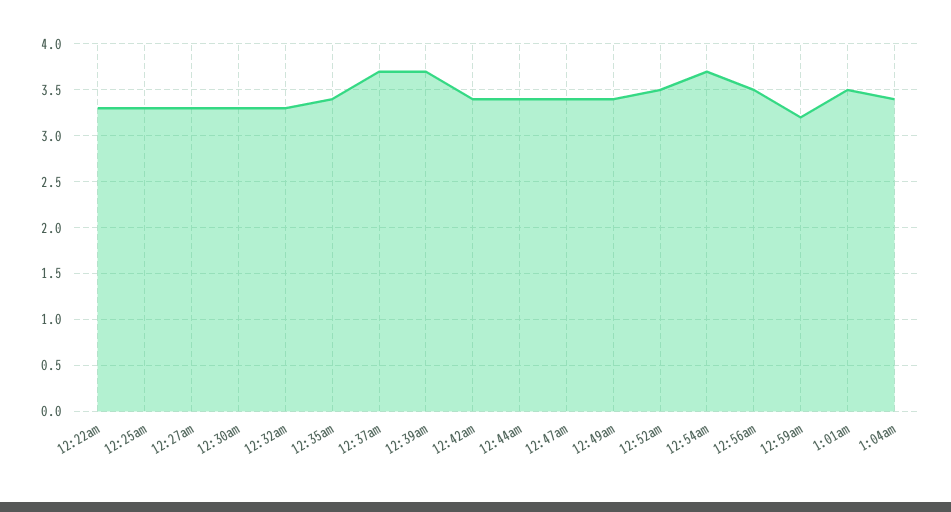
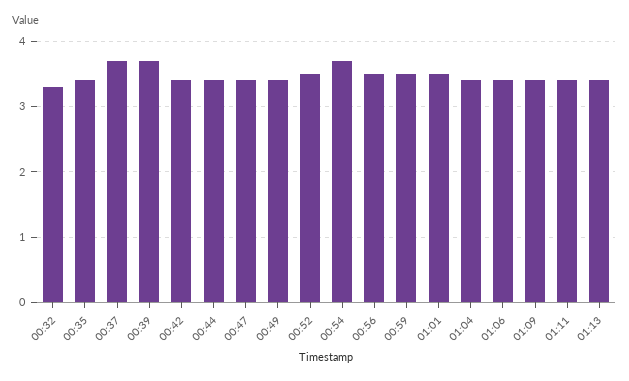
12:22am: 3.3 -> none
12:25am: 3.3 -> none
12:27am: 3.3 -> none
12:30am: 3.3 -> none
12:59am: 3.2 -> 3.5
01:06: none -> 3.4
01:09: none -> 3.4
01:11: none -> 3.4
01:13: none -> 3.4

